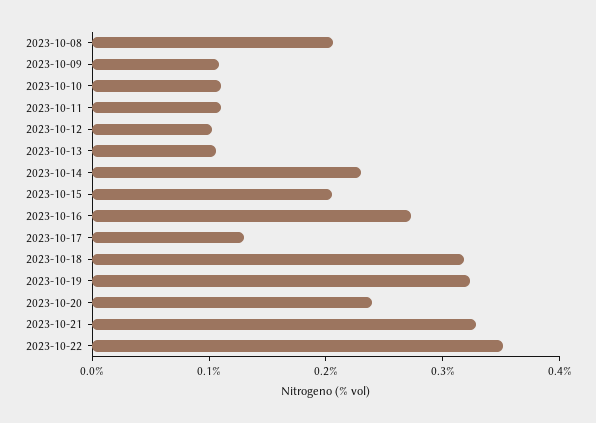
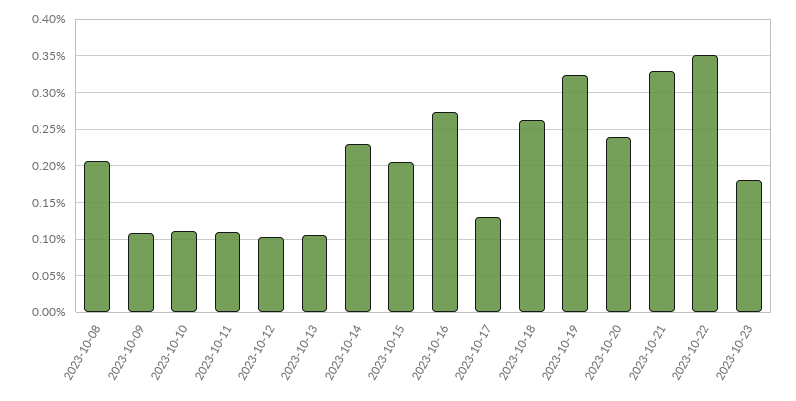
2023-10-18: 0.32 -> 0.26
2023-10-23: none -> 0.18

